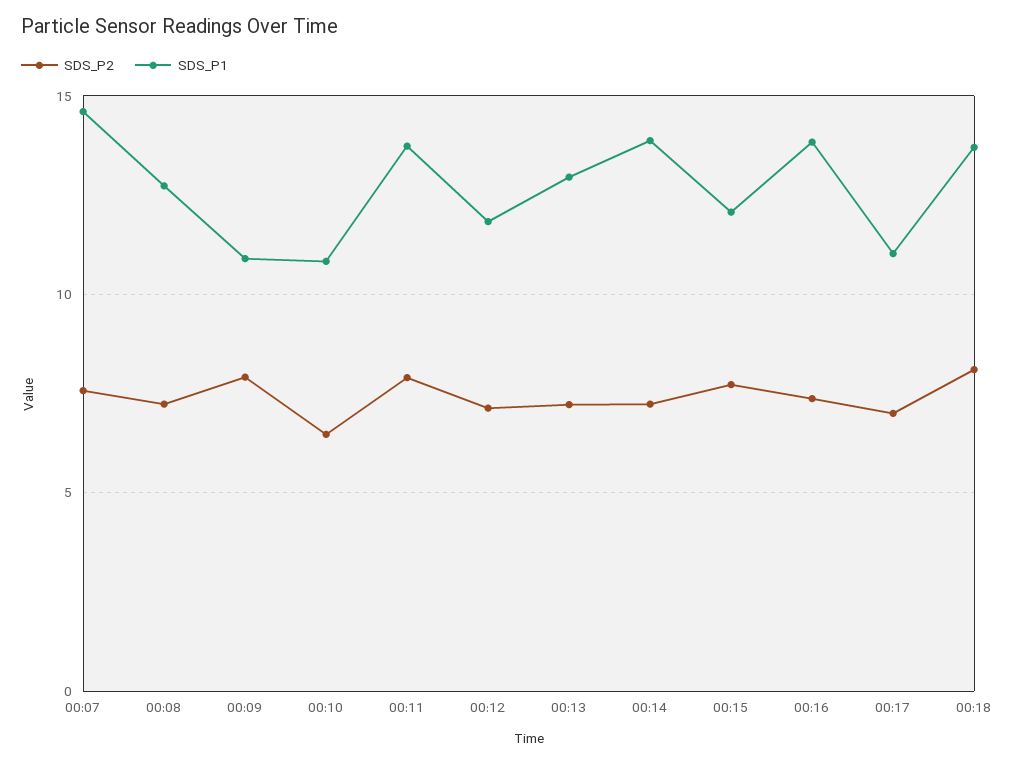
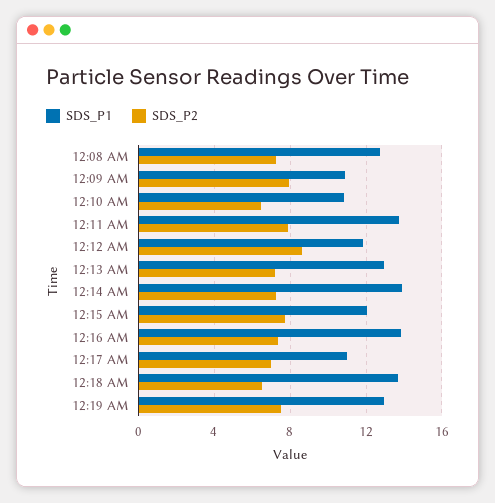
SDS_P2, 00:07: 7.5 -> none
SDS_P1, 00:07: 14.5 -> none
SDS_P2, 00:12: 7 -> 8.5
SDS_P2, 00:18: 8 -> 6.5
SDS_P1, 12:19 AM: none -> 13
SDS_P2, 12:19 AM: none -> 7.5

